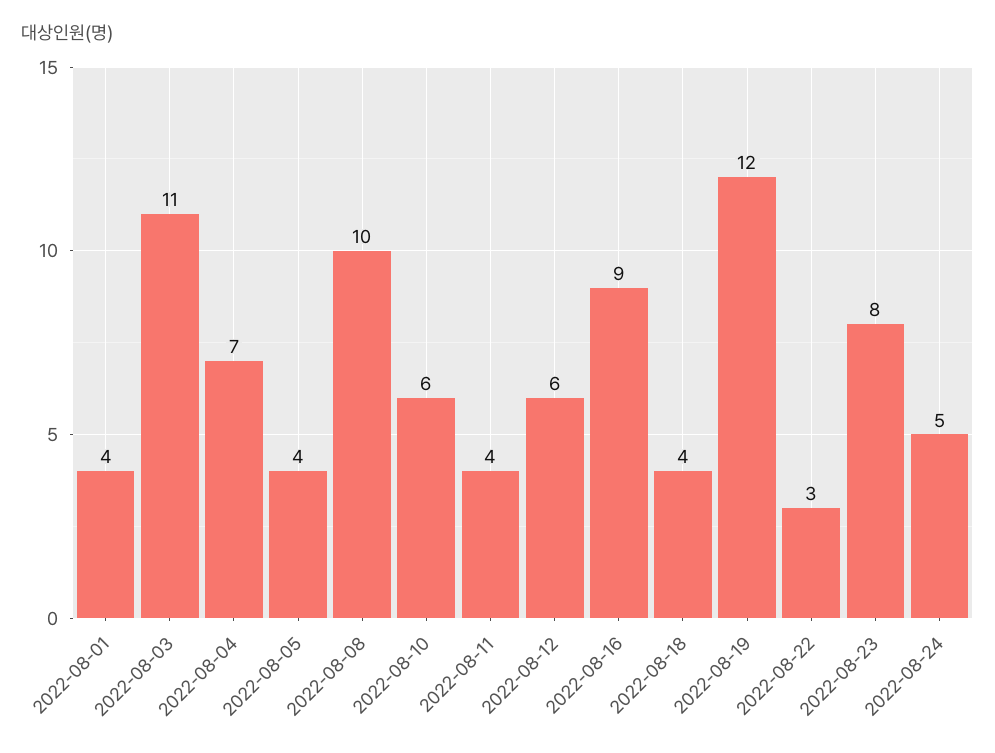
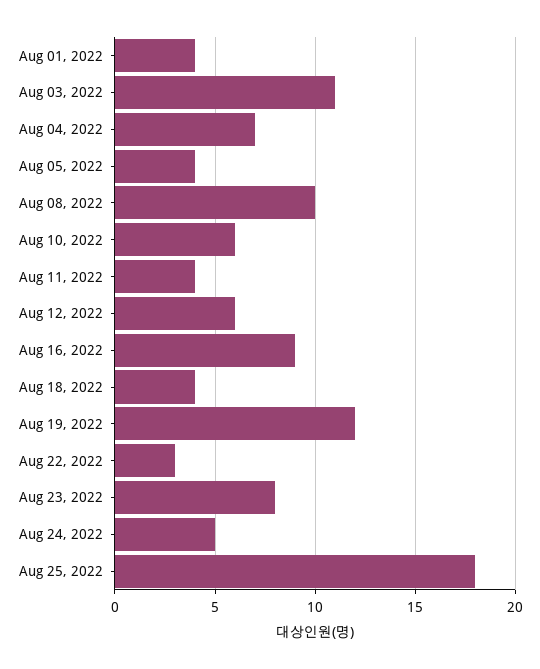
Aug 25, 2022: none -> 18

